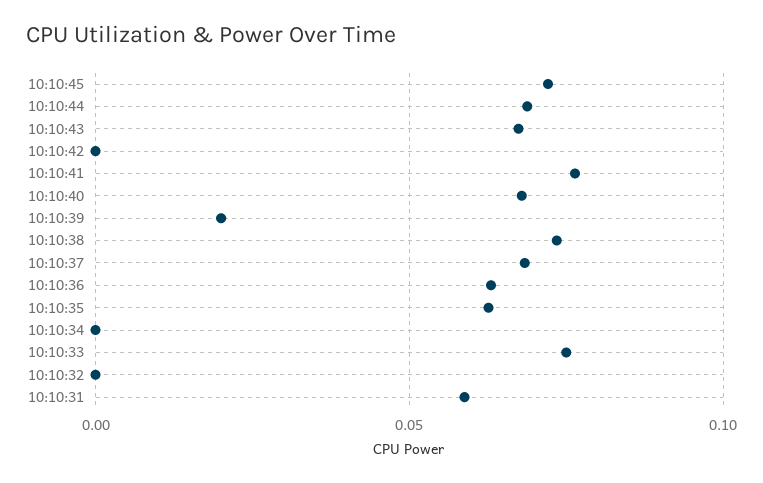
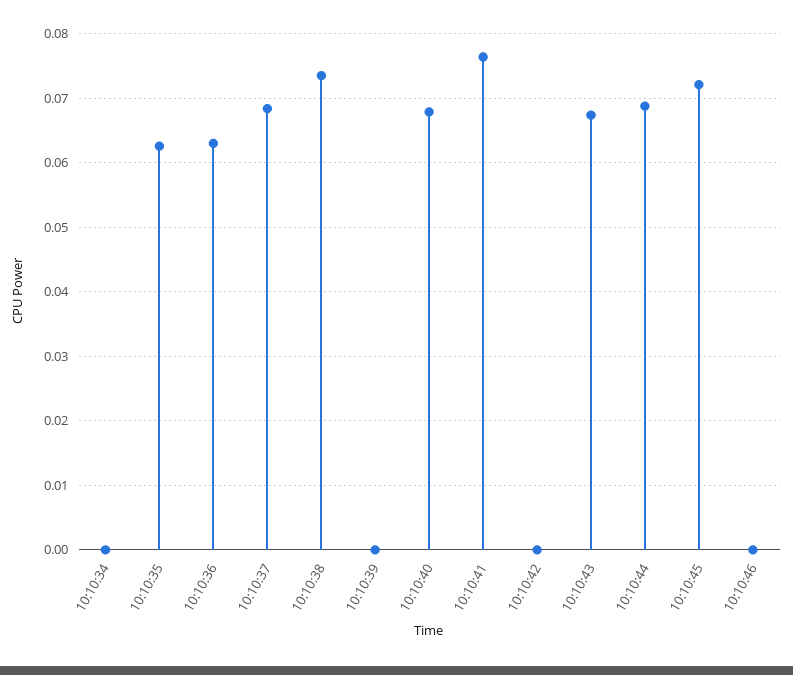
10:10:39: 0.02 -> 0
10:10:33: 0.075 -> none
10:10:32: 0 -> none
10:10:31: 0.06 -> none
10:10:46: none -> 0

